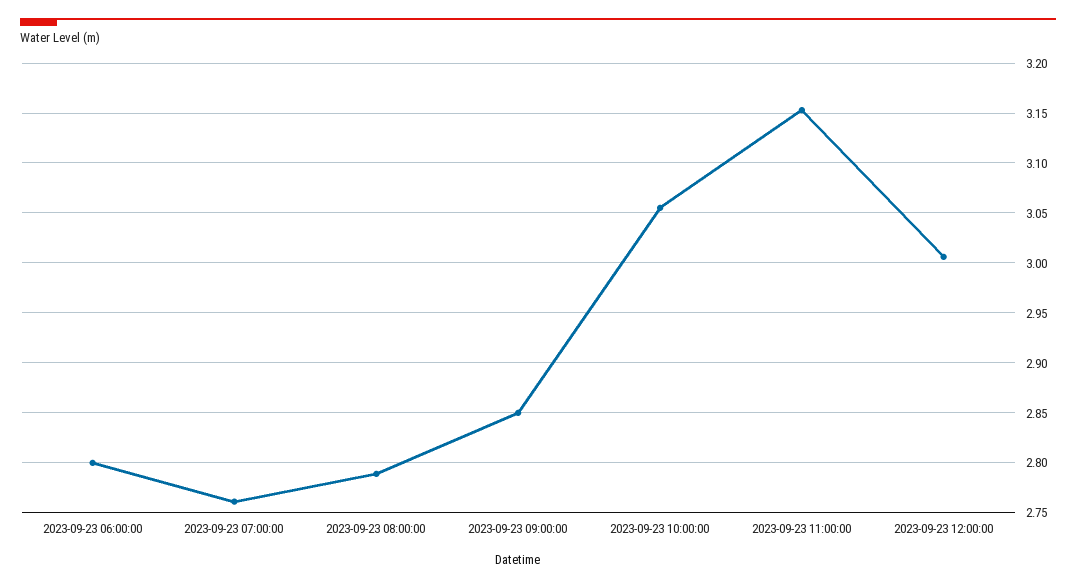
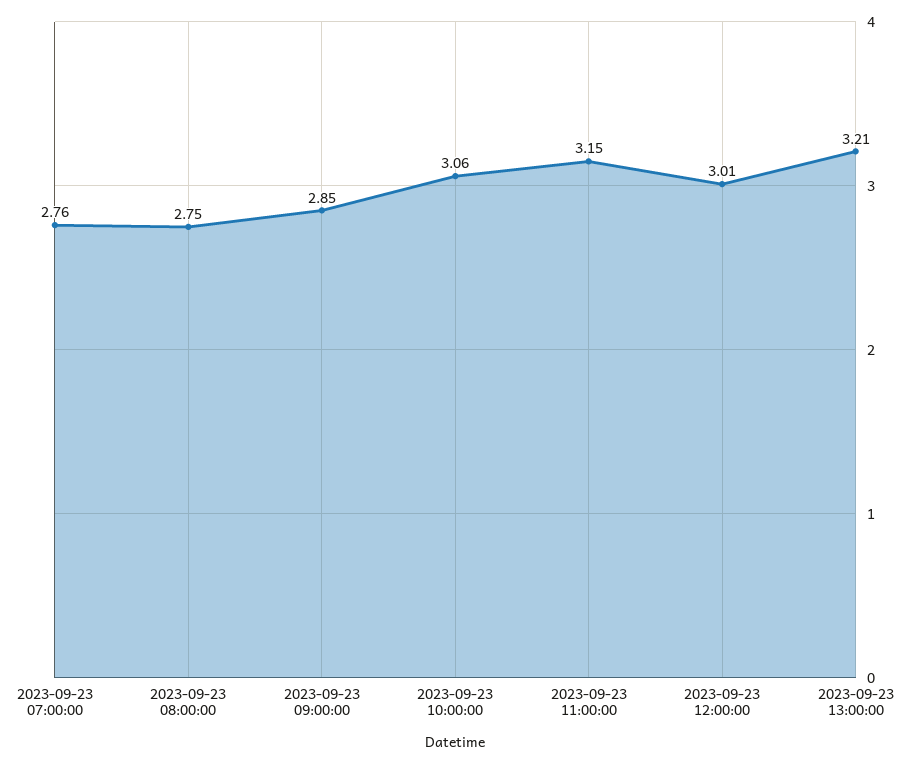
2023-09-23 06:00:00: 2.8 -> none
2023-09-23 08:00:00: 2.79 -> 2.75
2023-09-23 13:00:00: none -> 3.21

